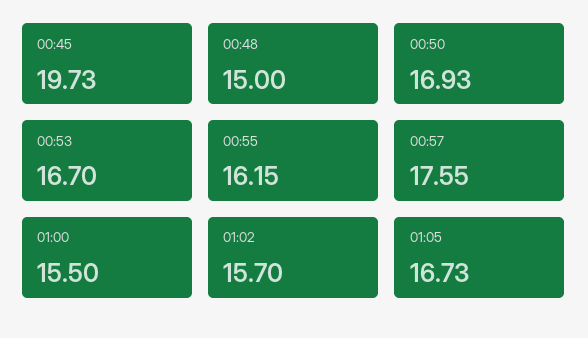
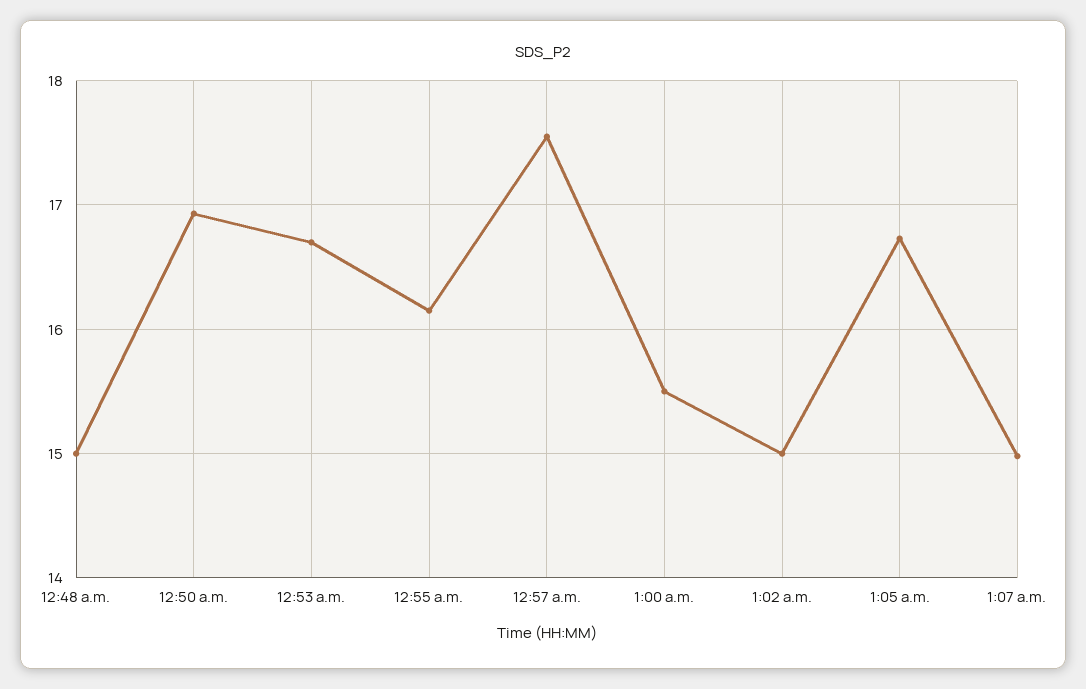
00:45: 19.73 -> none
01:02: 15.7 -> 15
1:07 a.m.: none -> 15

